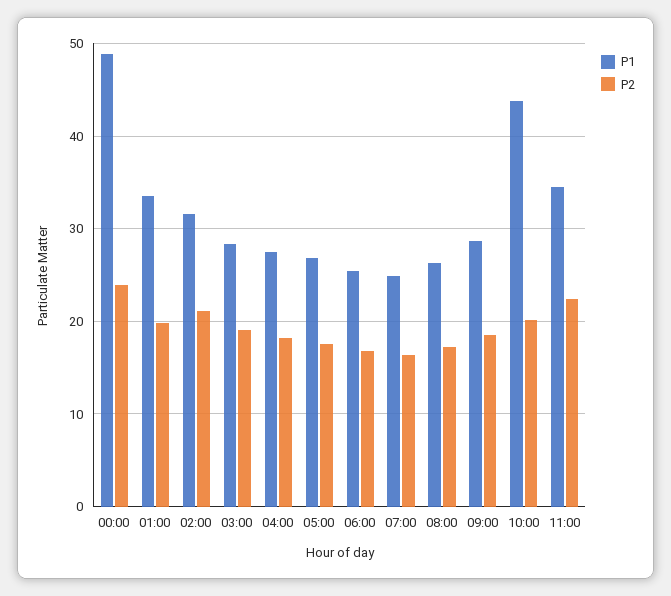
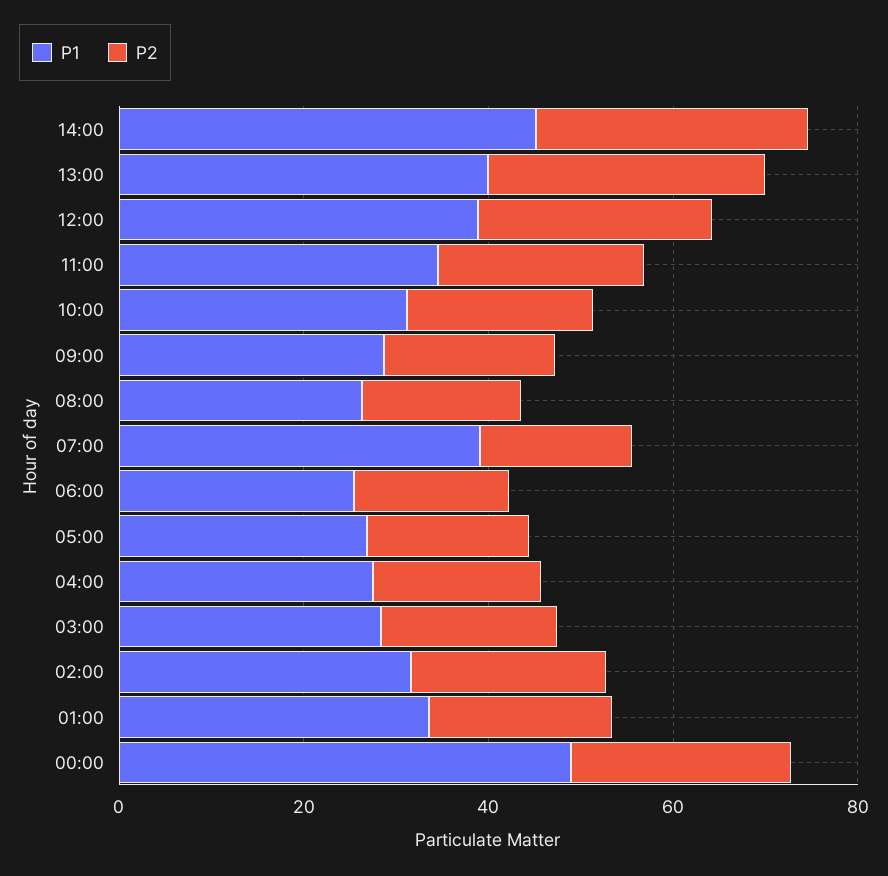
P1, 07:00: 25 -> 40
P1, 10:00: 44 -> 30
P1, 14:00: none -> 45
P2, 14:00: none -> 30
P1, 13:00: none -> 40
P2, 13:00: none -> 30
P1, 12:00: none -> 40
P2, 12:00: none -> 25

